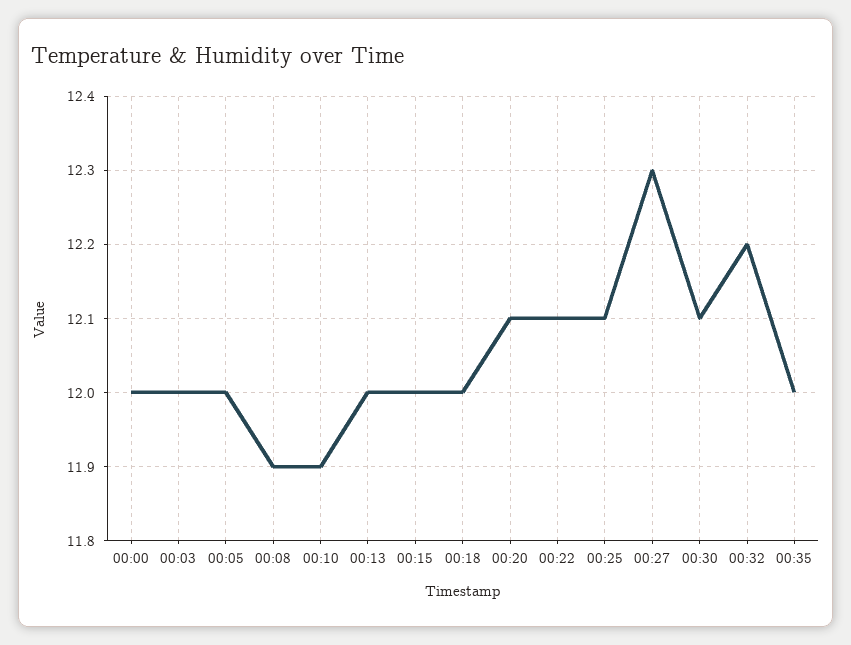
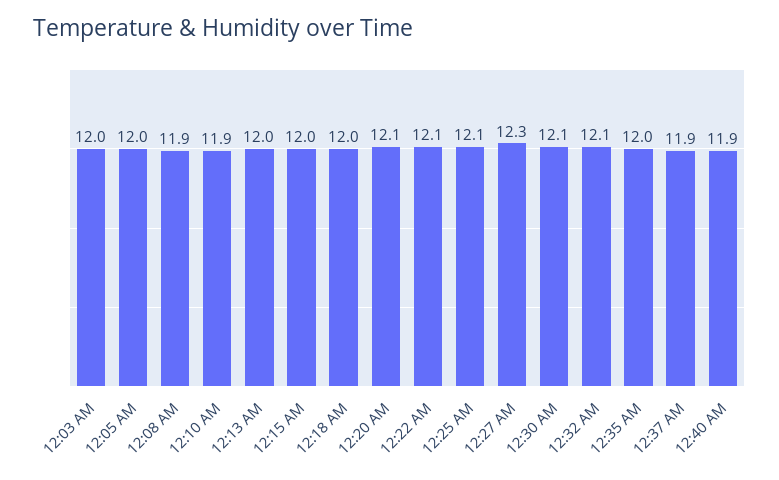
00:00: 12 -> none
00:32: 12.2 -> 12.1
12:37 AM: none -> 11.9
12:40 AM: none -> 11.9

